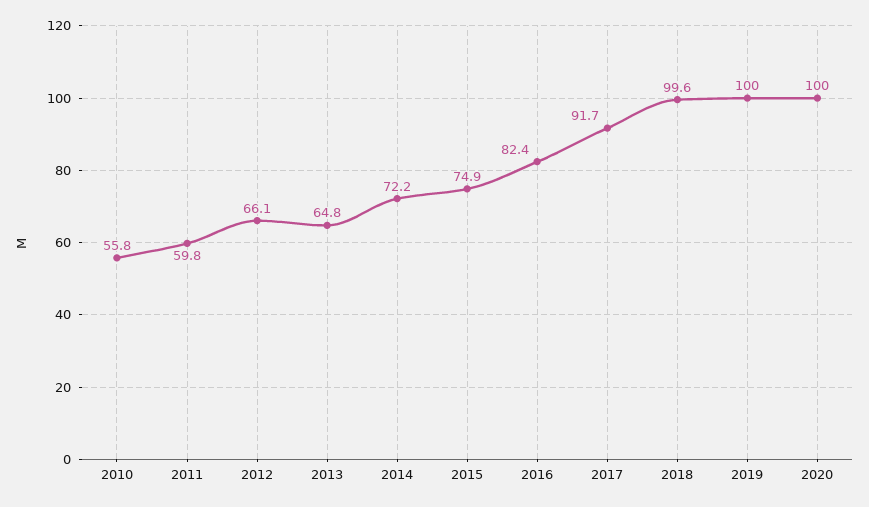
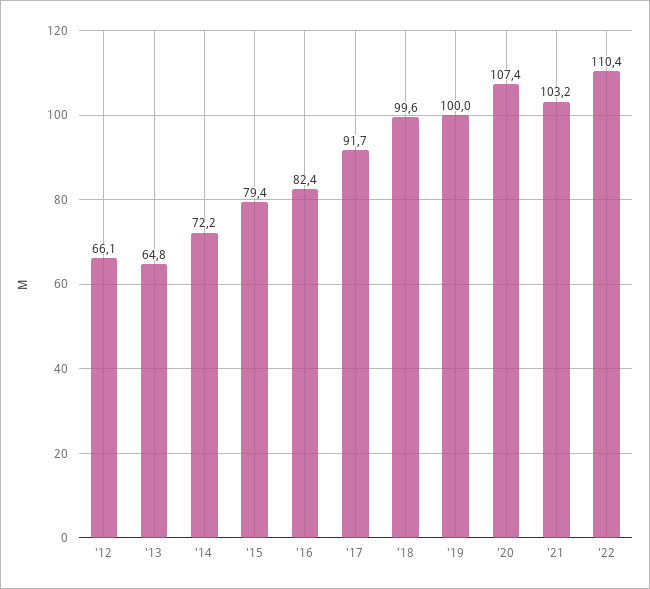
2010: 55.8 -> none
2011: 59.8 -> none
2015: 74.9 -> 79.4
2020: 100 -> 107.4
'21: none -> 103.2
'22: none -> 110.4

